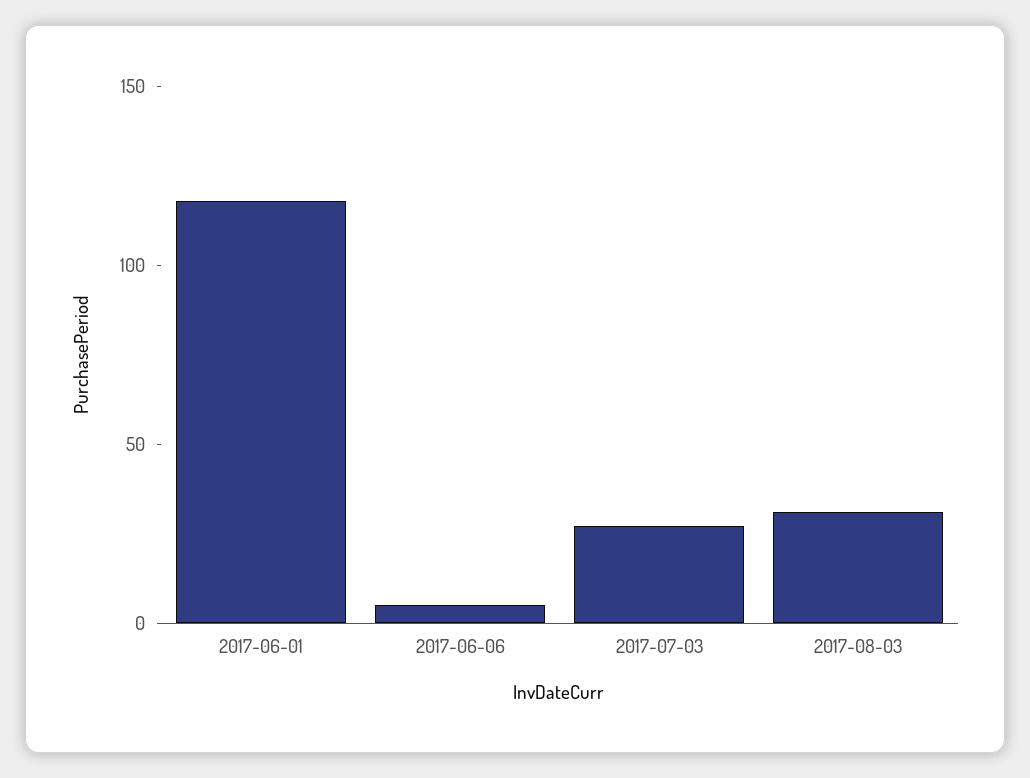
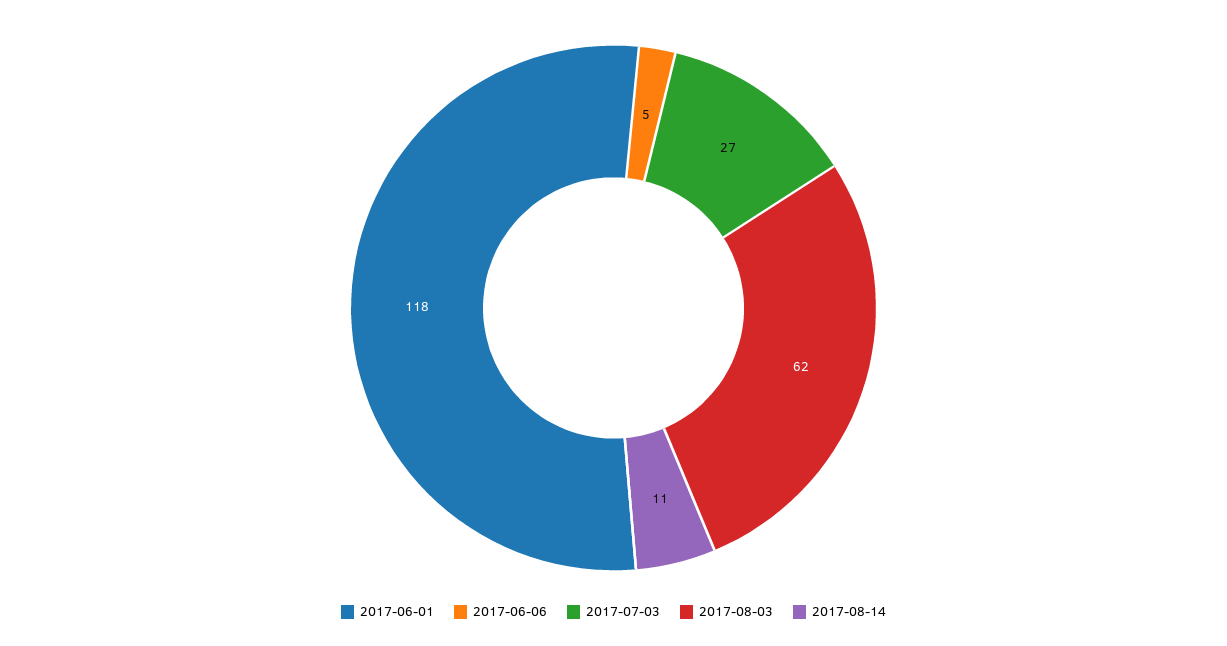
2017-08-03: 30 -> 62
2017-08-14: none -> 11

